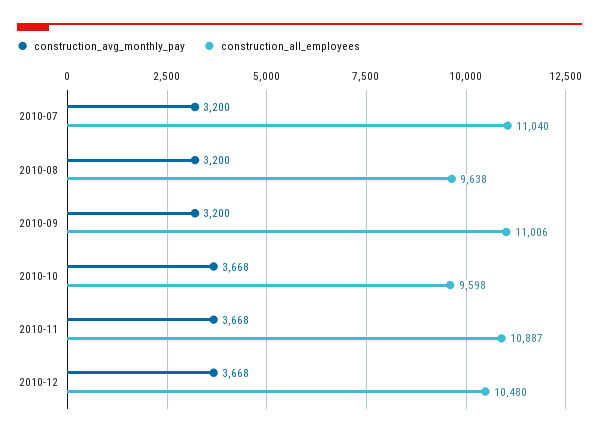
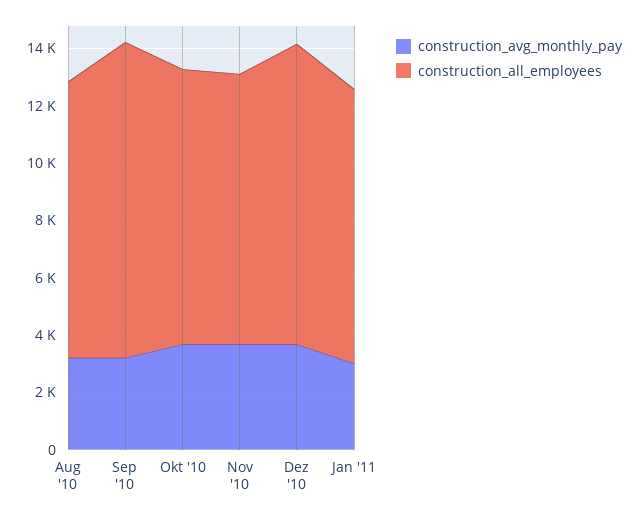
construction_avg_monthly_pay, 2010-07: 3200 -> none
construction_all_employees, 2010-07: 11040 -> none
construction_all_employees, 2010-11: 10887 -> 9500
construction_avg_monthly_pay, Jan '11: none -> 3000
construction_all_employees, Jan '11: none -> 9500

